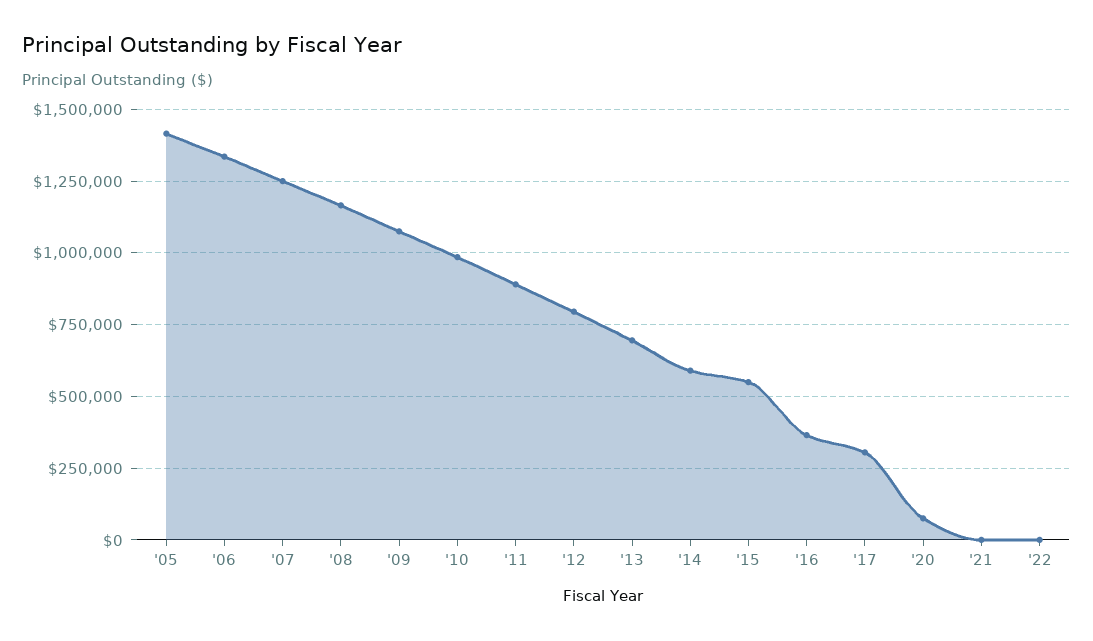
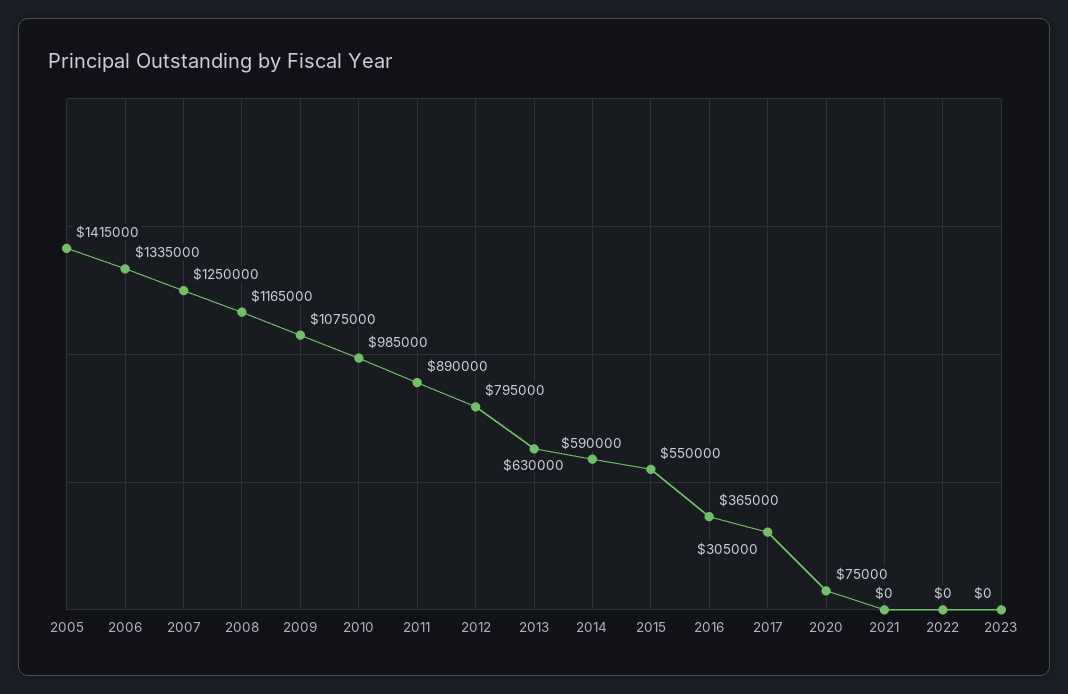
'13: 700000 -> 630000
2023: none -> 0

